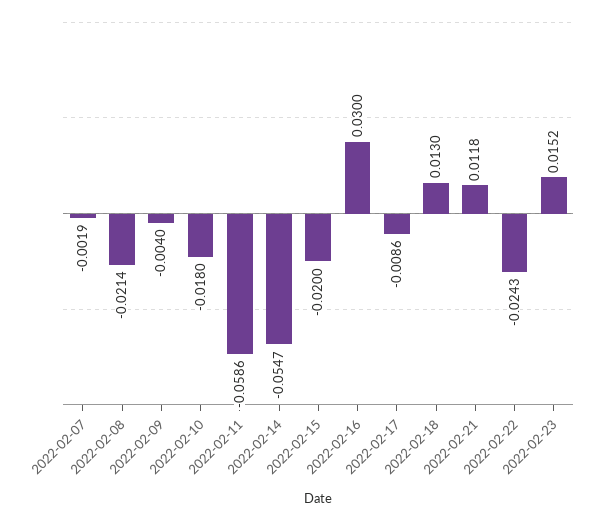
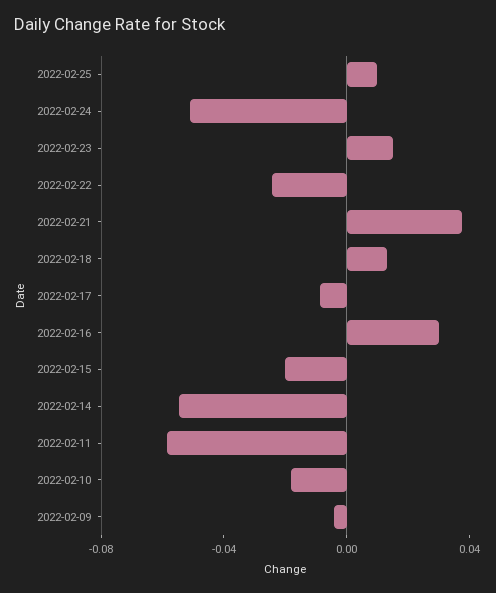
2022-02-07: -0.0019 -> none
2022-02-08: -0.0214 -> none
2022-02-21: 0.0118 -> 0.04
2022-02-25: none -> 0.01
2022-02-24: none -> -0.05

